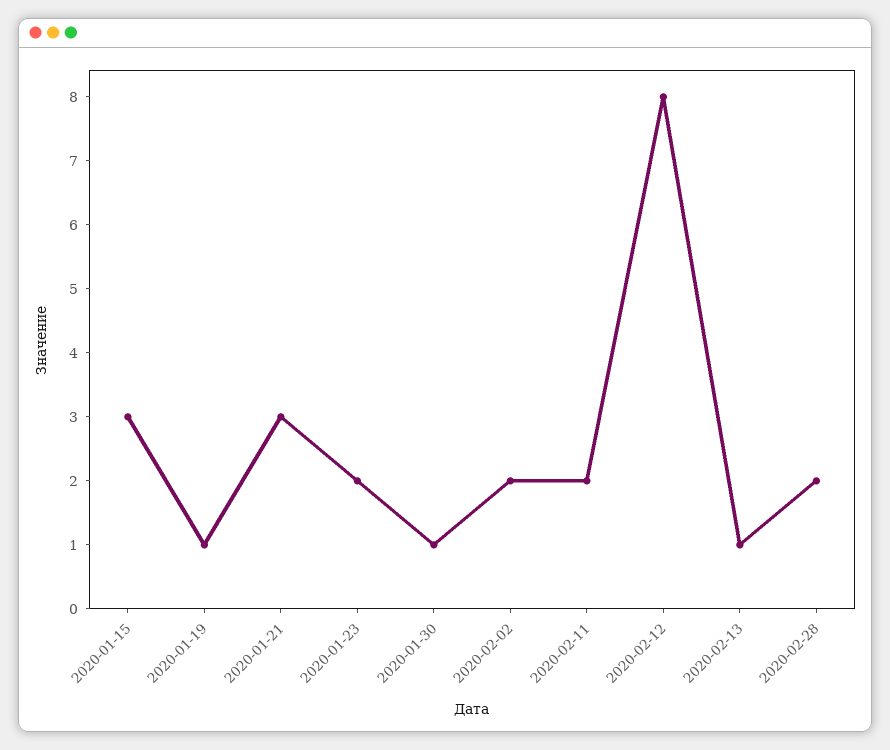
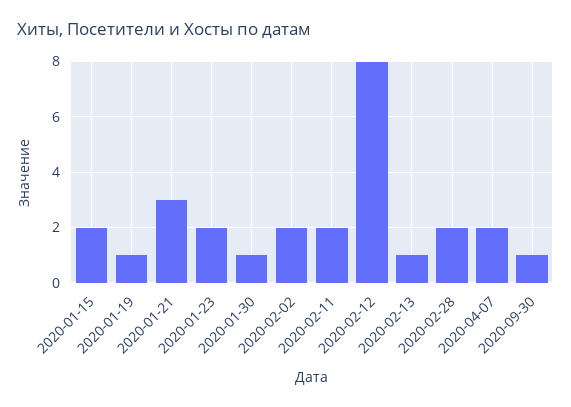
2020-01-15: 3 -> 2
2020-04-07: none -> 2
2020-09-30: none -> 1

